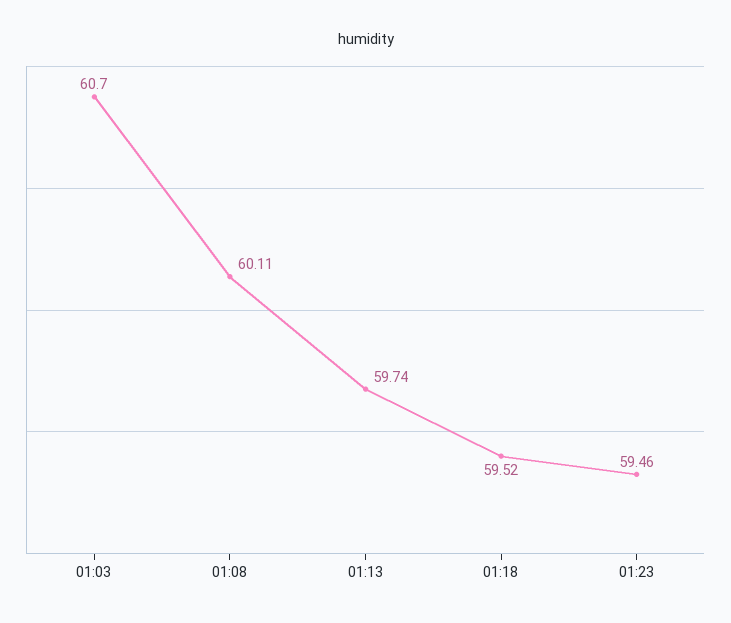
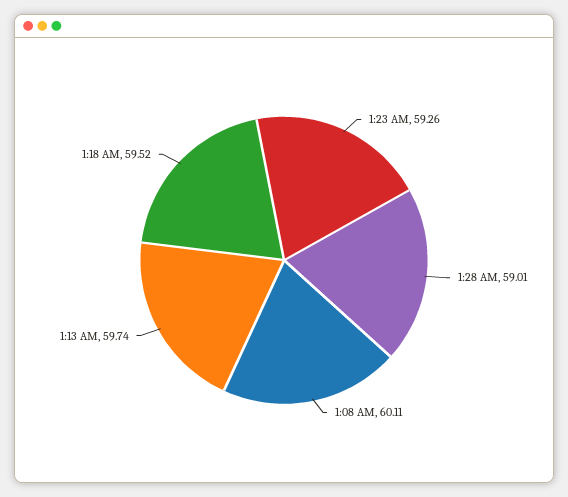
01:03: 60.7 -> none
01:23: 59.46 -> 59.26
1:28 AM: none -> 59.01

